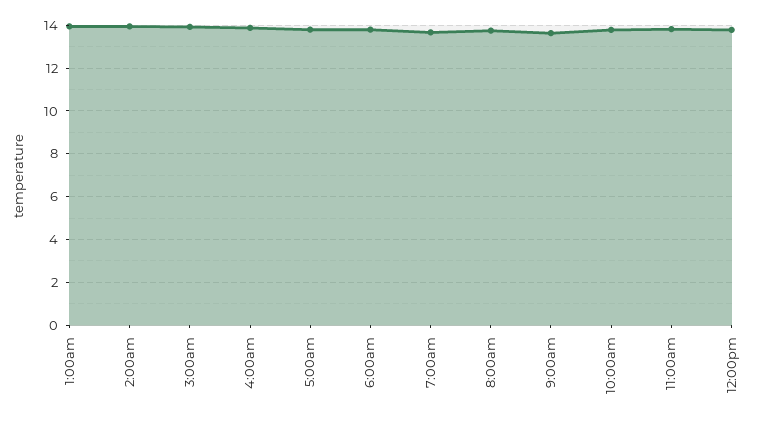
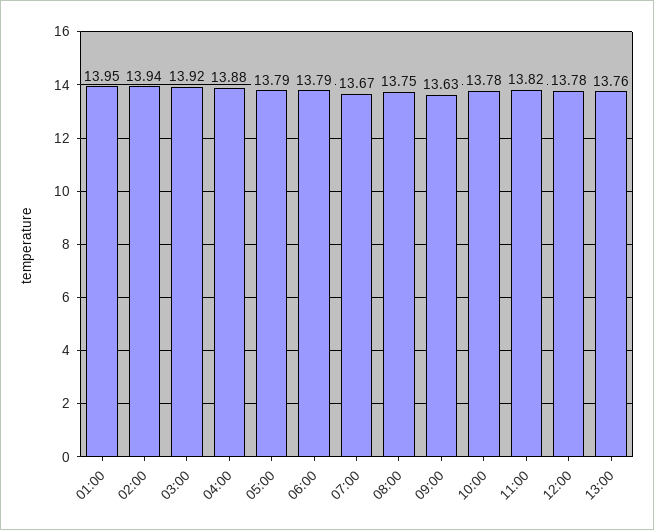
13:00: none -> 13.76

